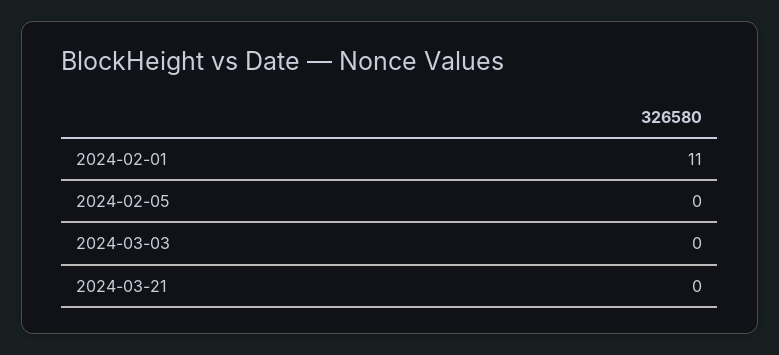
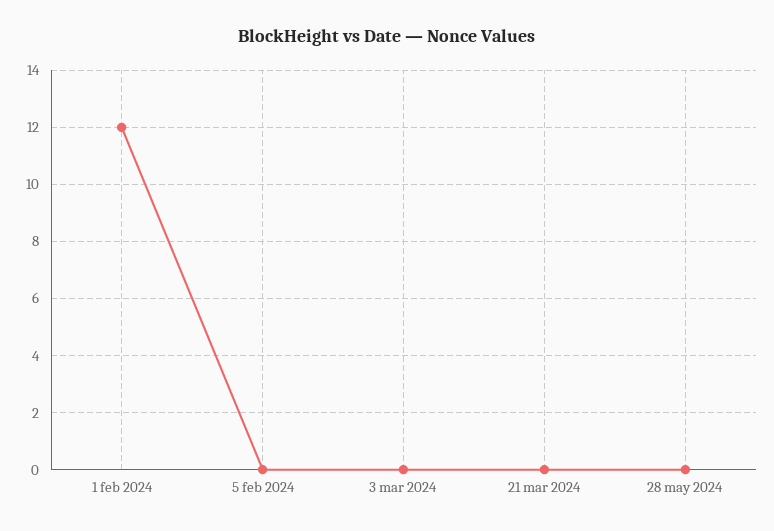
2024-02-01: 11 -> 12
28 may 2024: none -> 0

